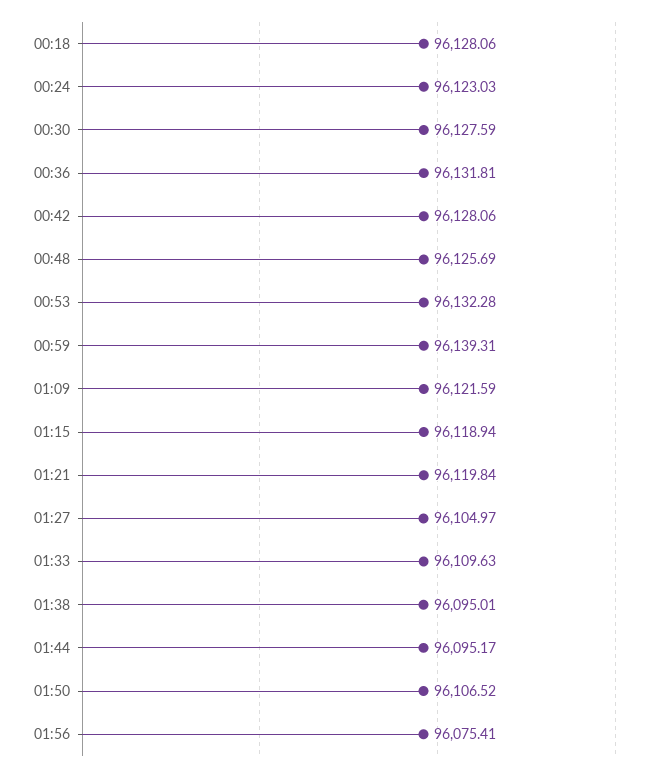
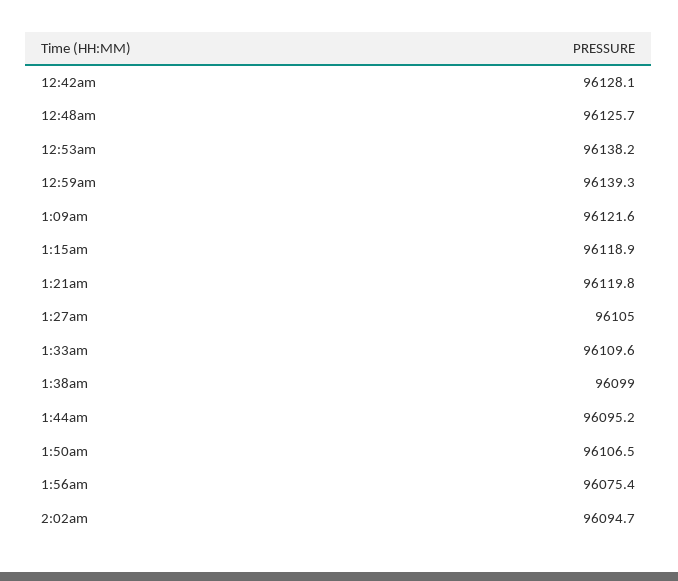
00:18: 96128.06 -> none
00:24: 96123.03 -> none
00:30: 96127.59 -> none
00:36: 96131.81 -> none
00:53: 96132.28 -> 96138.2
01:38: 96095.01 -> 96099
2:02am: none -> 96094.7

